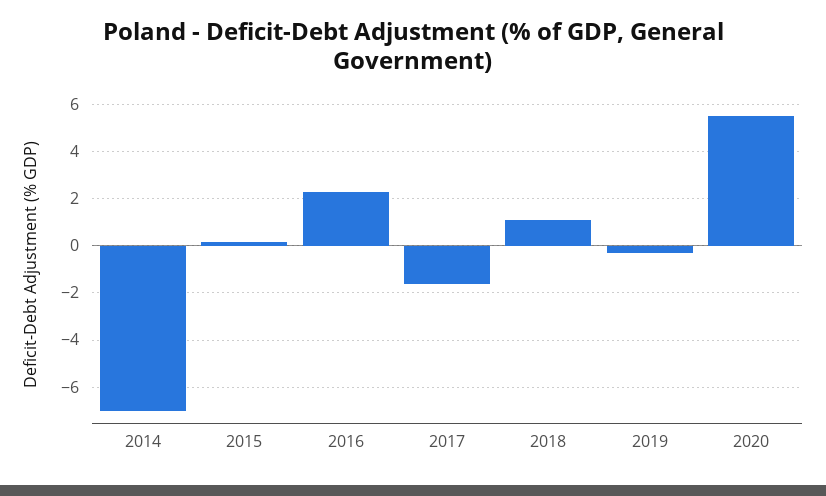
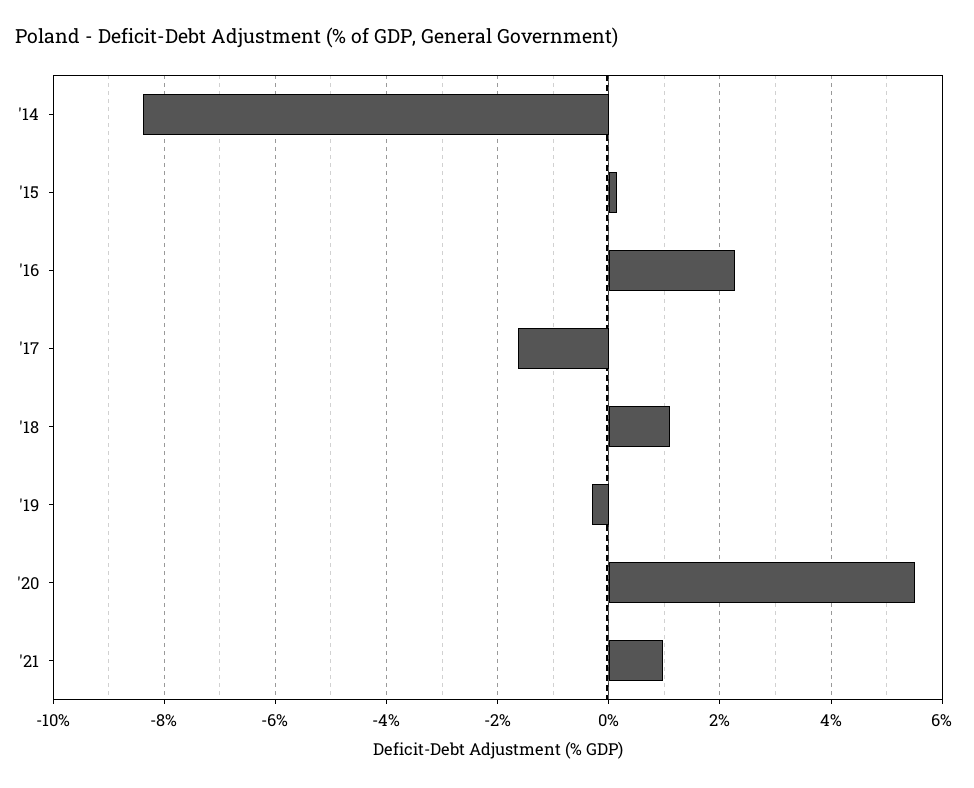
2014: -7 -> -8.4
'21: none -> 1

